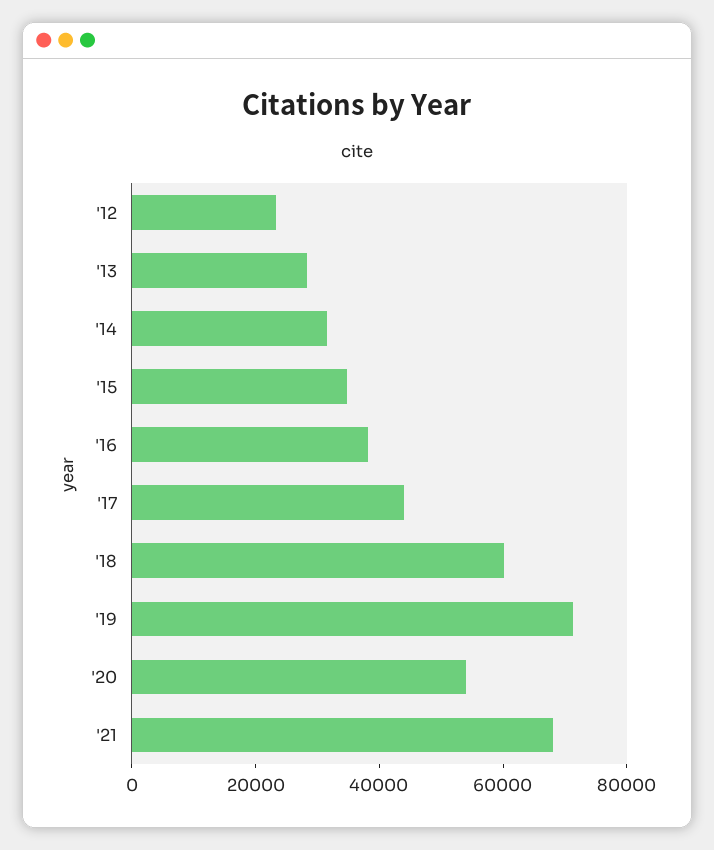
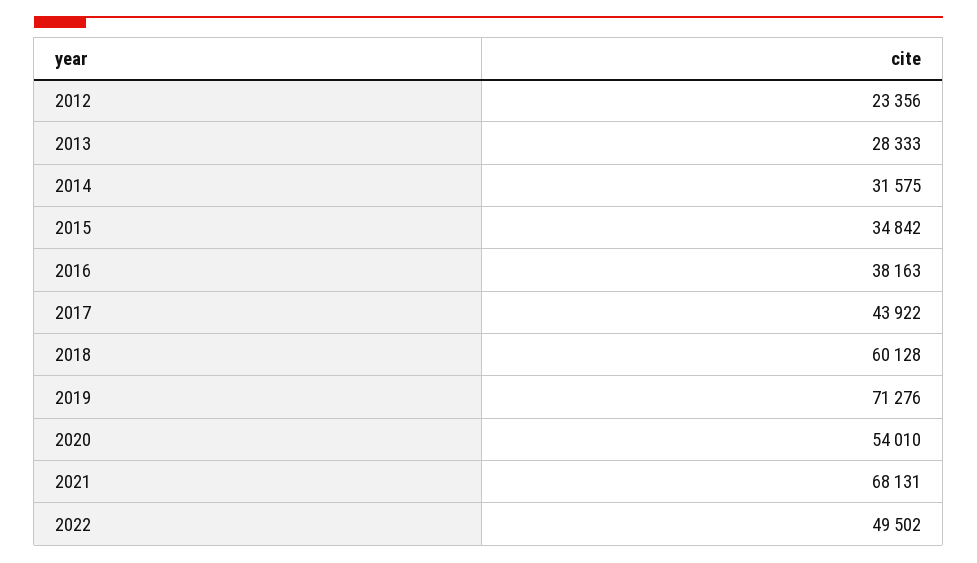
2022: none -> 49502

